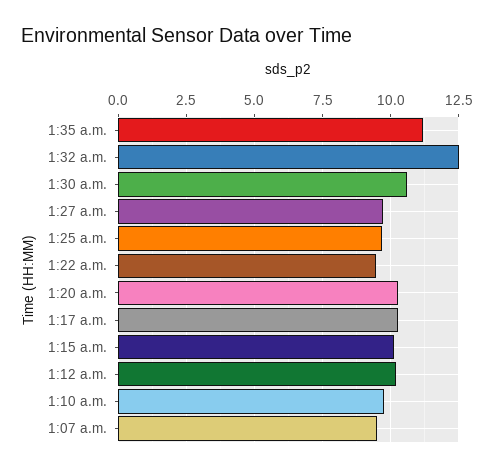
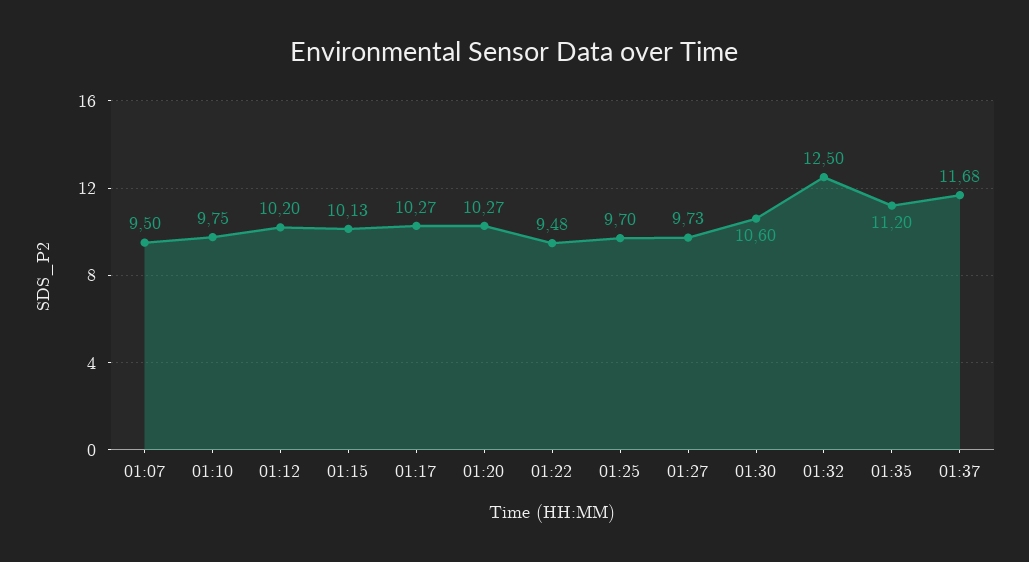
01:37: none -> 11.68

